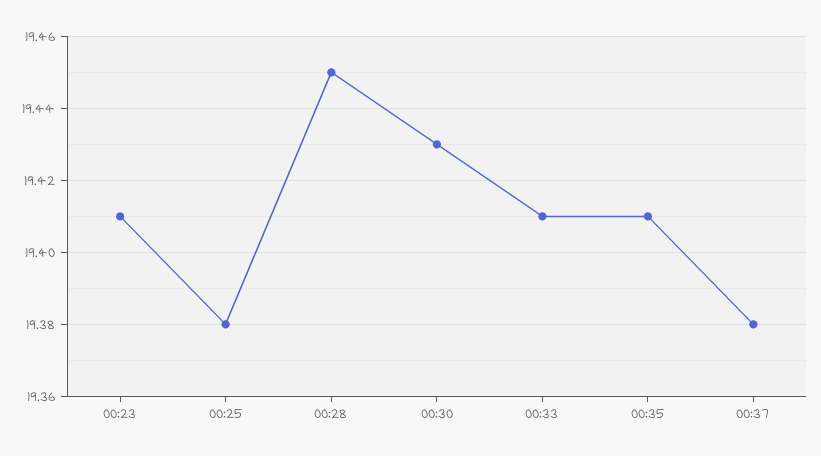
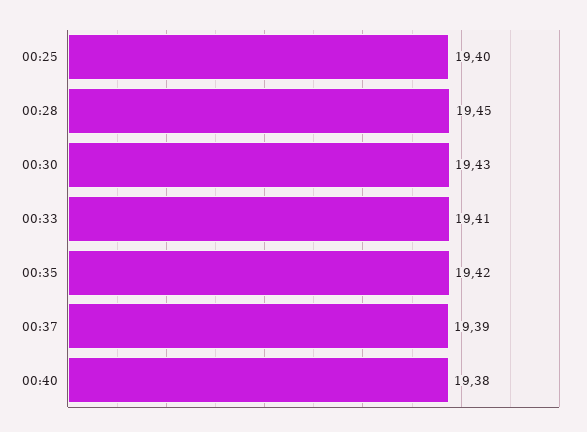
00:23: 19.41 -> none
00:25: 19.38 -> 19.4
00:35: 19.41 -> 19.42
00:37: 19.38 -> 19.39
00:40: none -> 19.38

